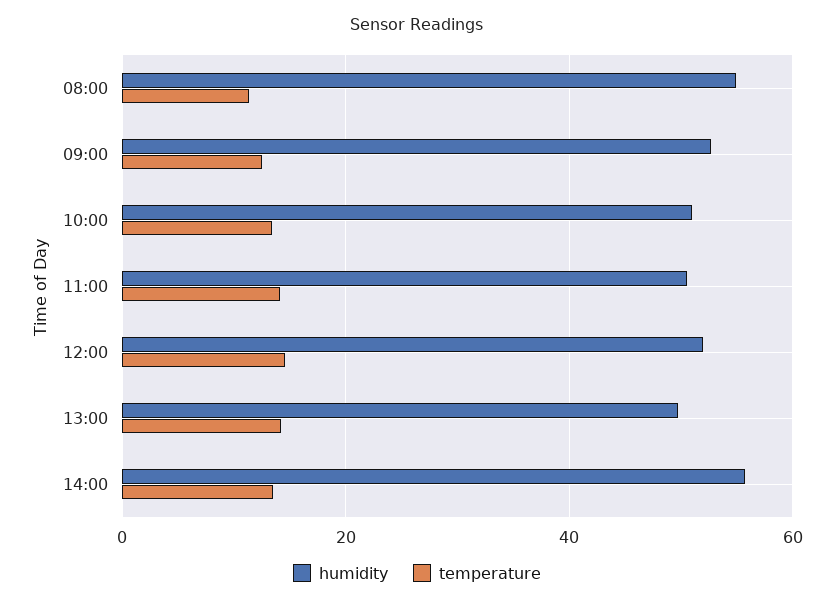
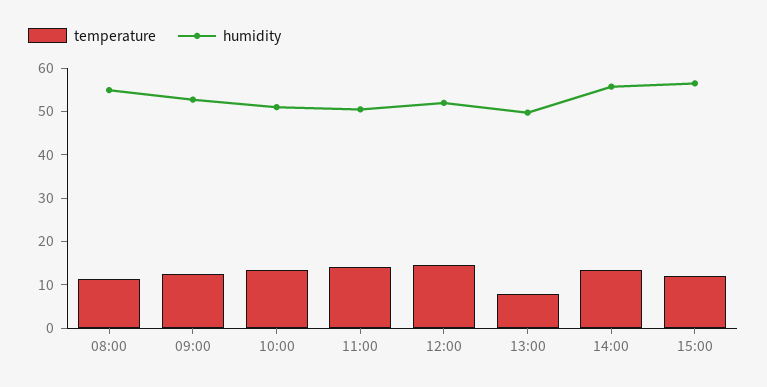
temperature, 13:00: 14 -> 8
temperature, 15:00: none -> 12
humidity, 15:00: none -> 56

